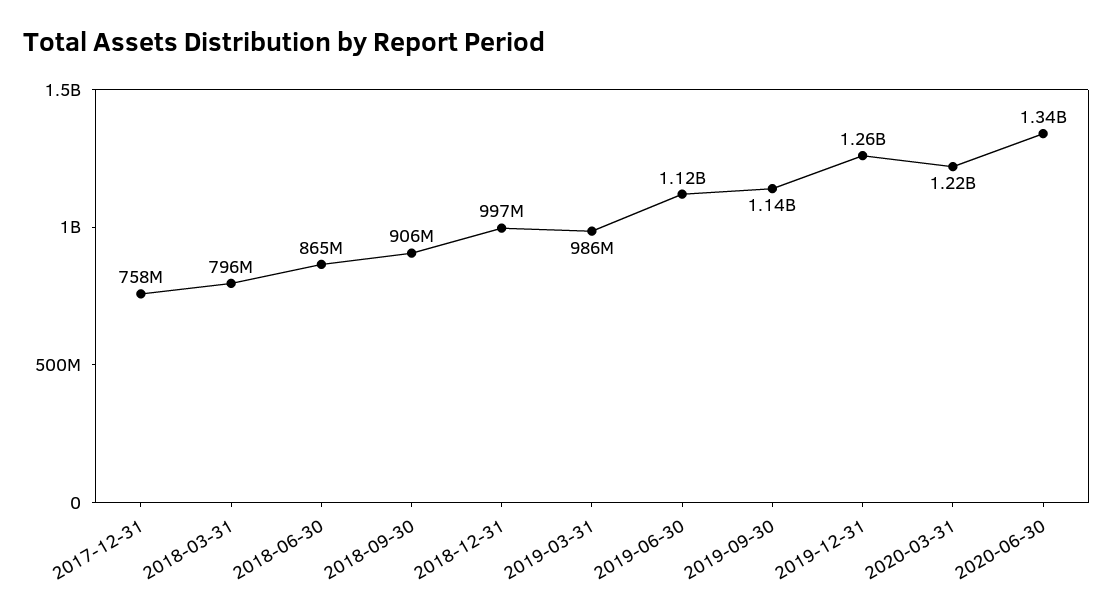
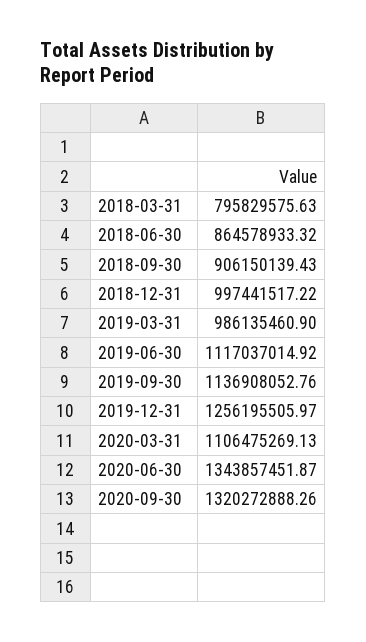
2017-12-31: 758000000 -> none
2020-03-31: 1220000000 -> 1106475269.13
2020-09-30: none -> 1320272888.26

